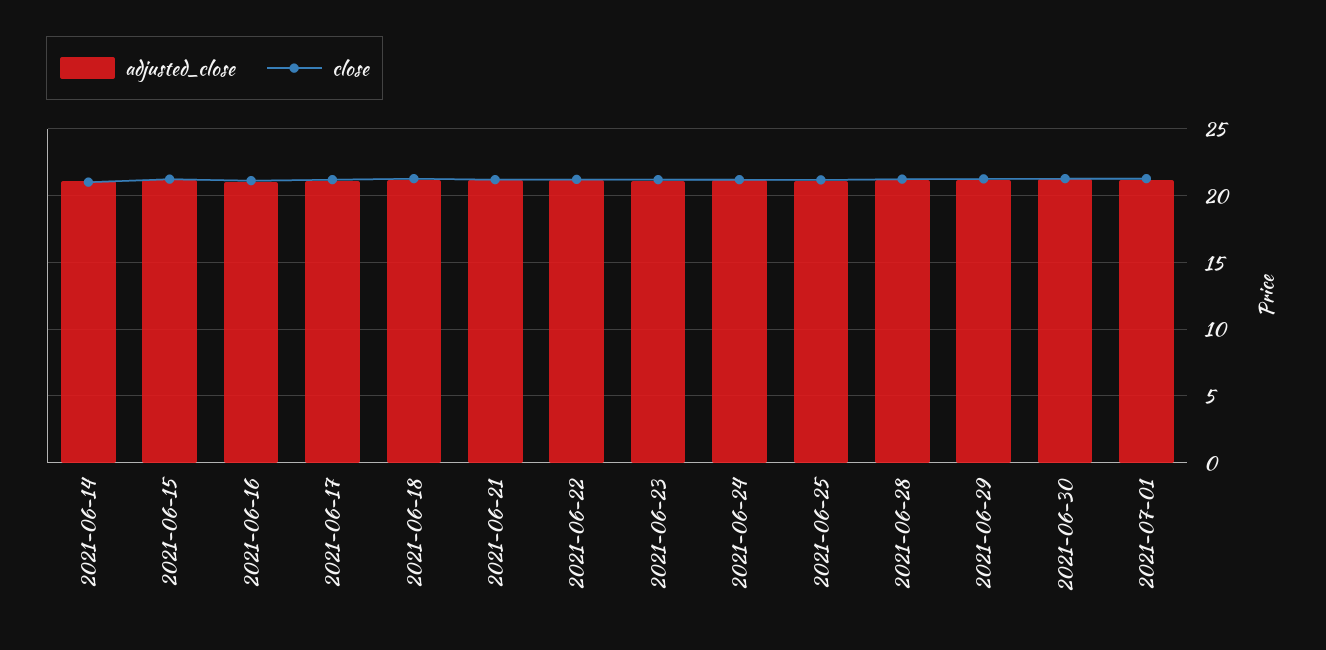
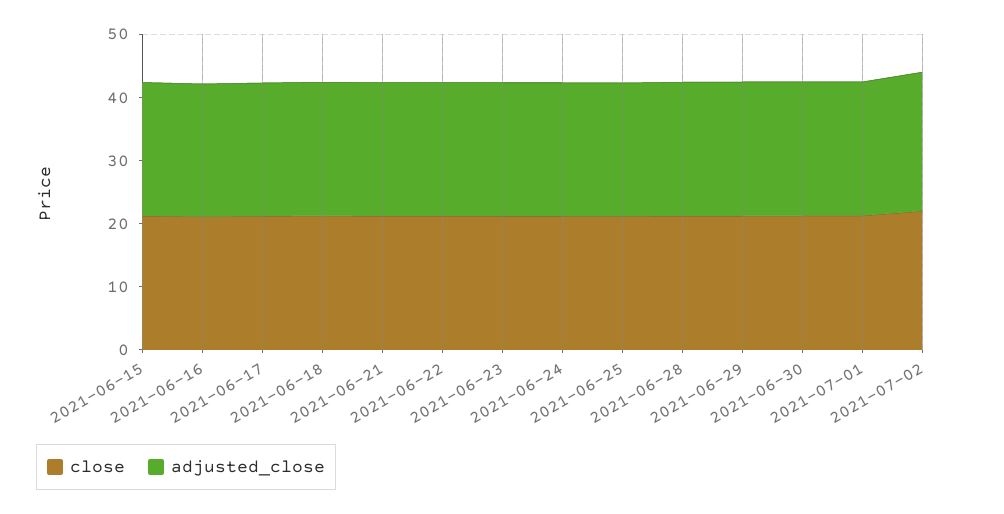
adjusted_close, 2021-06-14: 21 -> none
close, 2021-06-14: 21 -> none
close, 2021-07-02: none -> 22
adjusted_close, 2021-07-02: none -> 22

